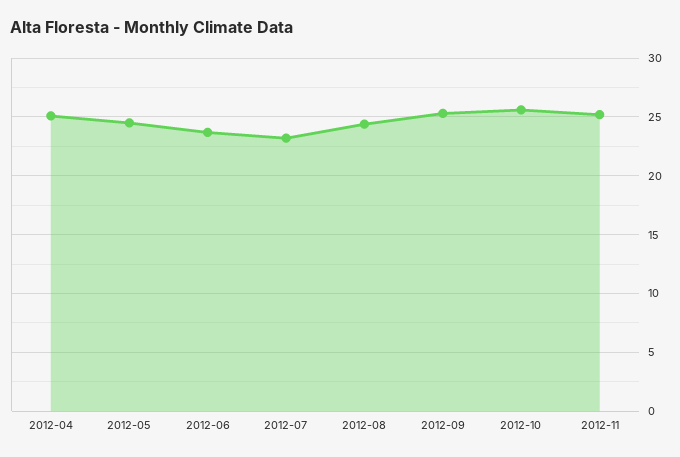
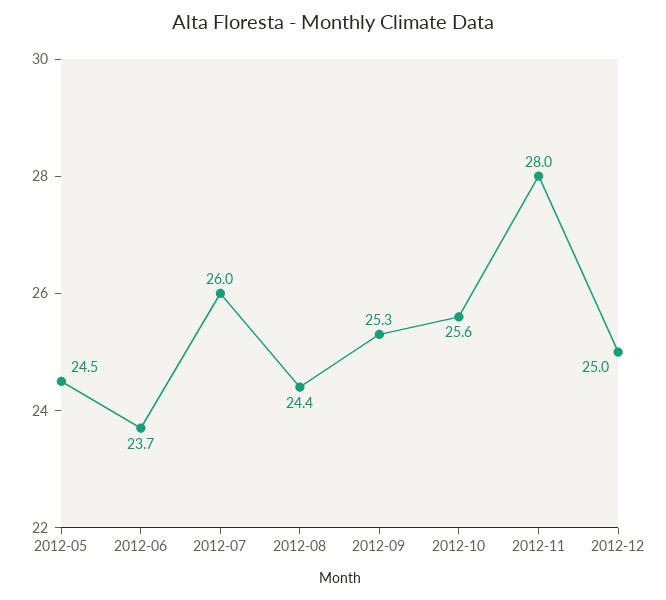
2012-04: 25 -> none
2012-07: 23 -> 26
2012-11: 25 -> 28
2012-12: none -> 25

